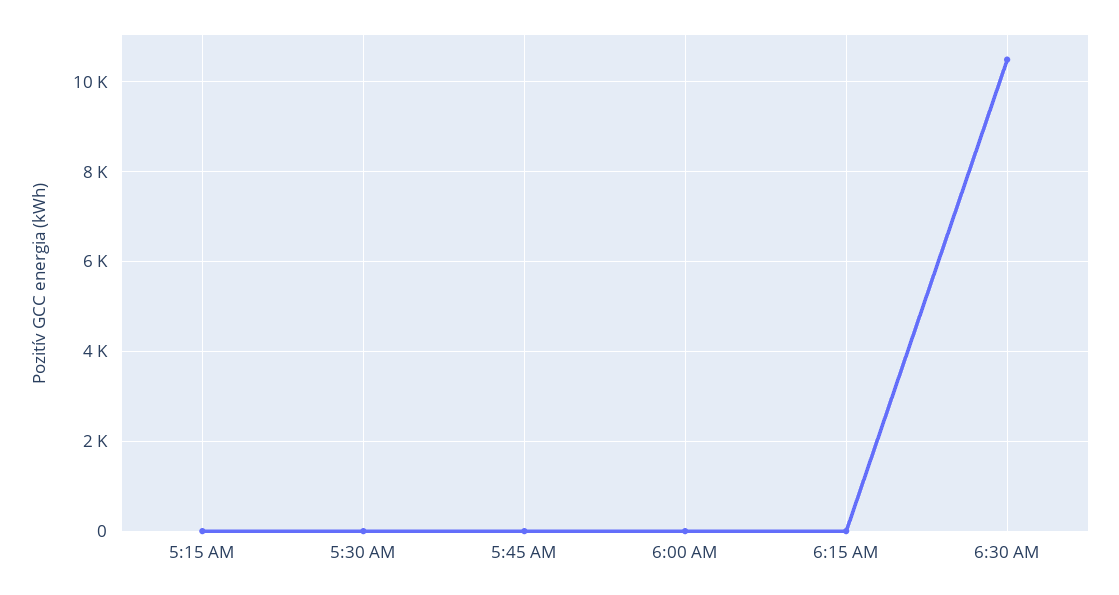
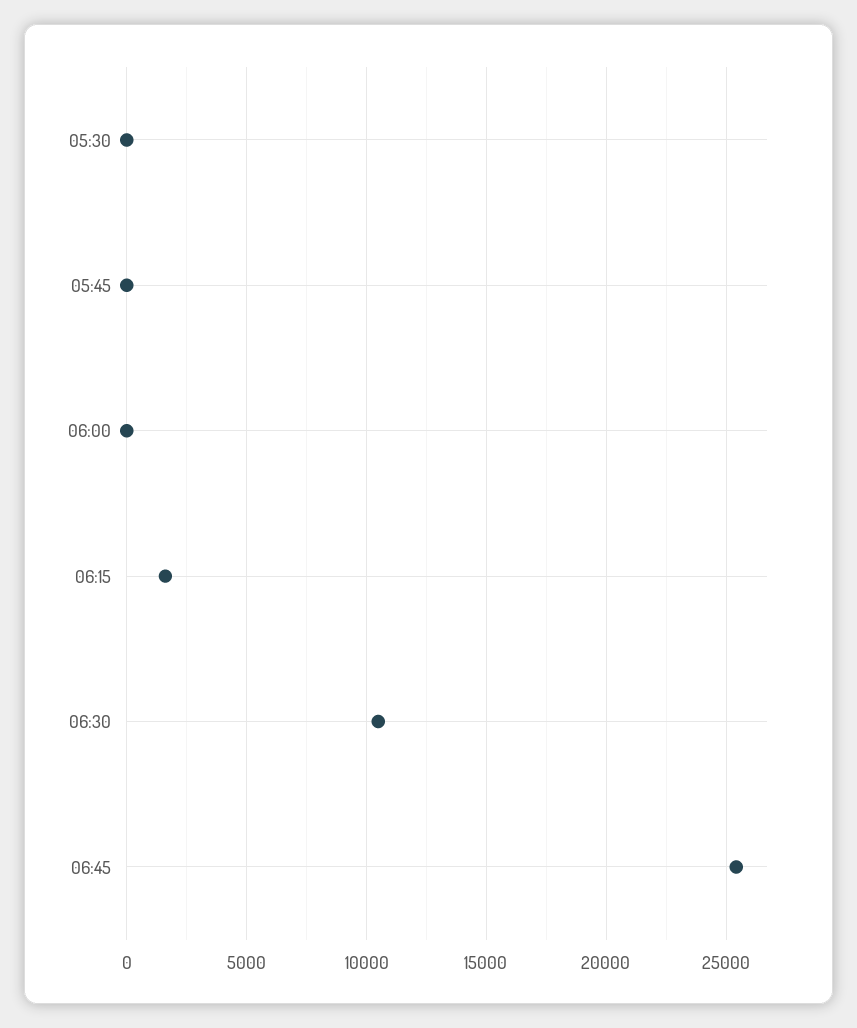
5:15 AM: 0 -> none
6:15 AM: 0 -> 1500
06:45: none -> 25500

